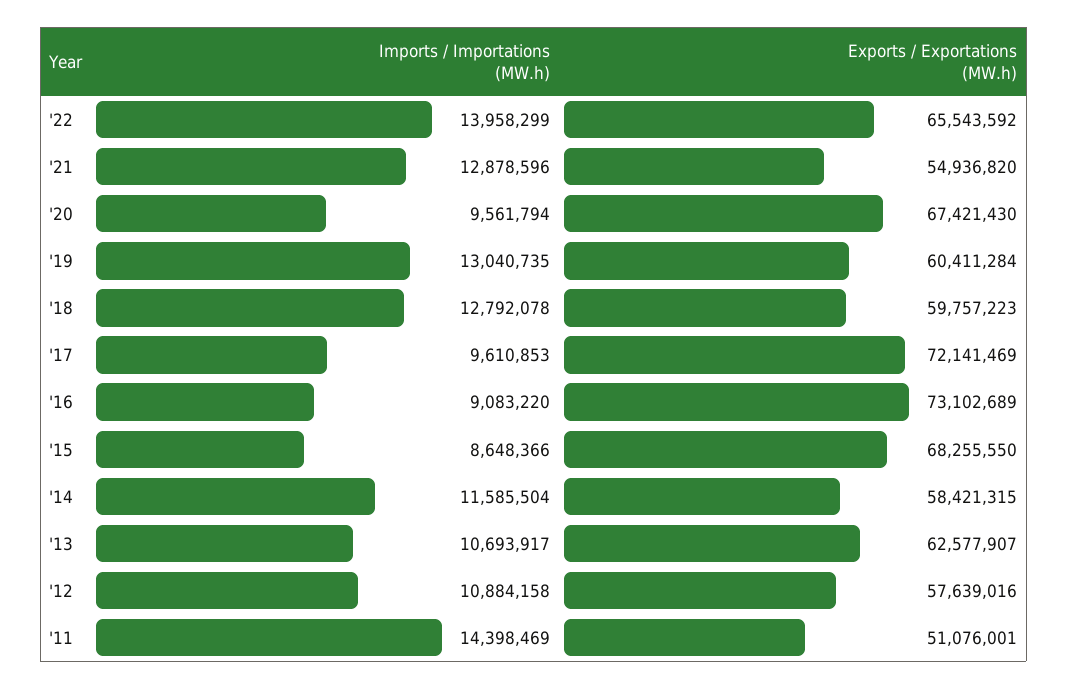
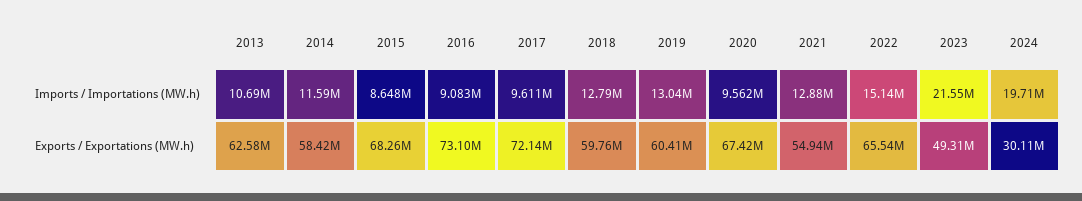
Imports / Importations (MW.h), '22: 13958299 -> 15140000
Imports / Importations (MW.h), '12: 10884158 -> none
Exports / Exportations (MW.h), '12: 57639016 -> none
Imports / Importations (MW.h), '11: 14398469 -> none
Exports / Exportations (MW.h), '11: 51076001 -> none
Imports / Importations (MW.h), 2023: none -> 21550000
Imports / Importations (MW.h), 2024: none -> 19710000
Exports / Exportations (MW.h), 2023: none -> 49310000
Exports / Exportations (MW.h), 2024: none -> 30110000

